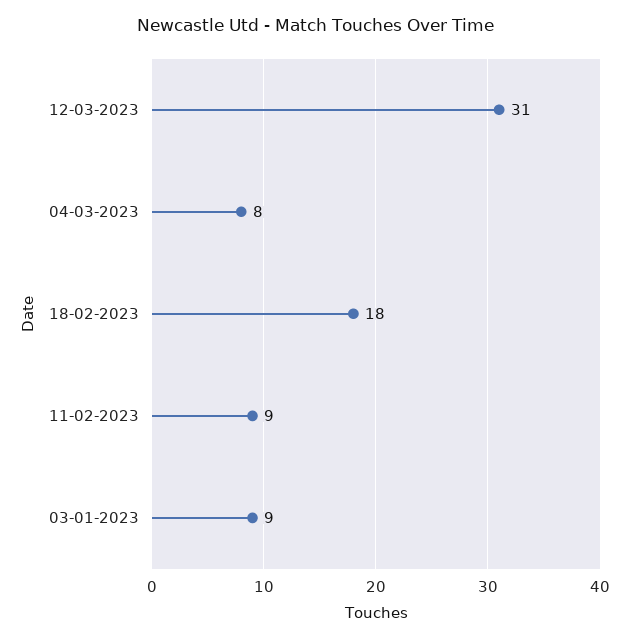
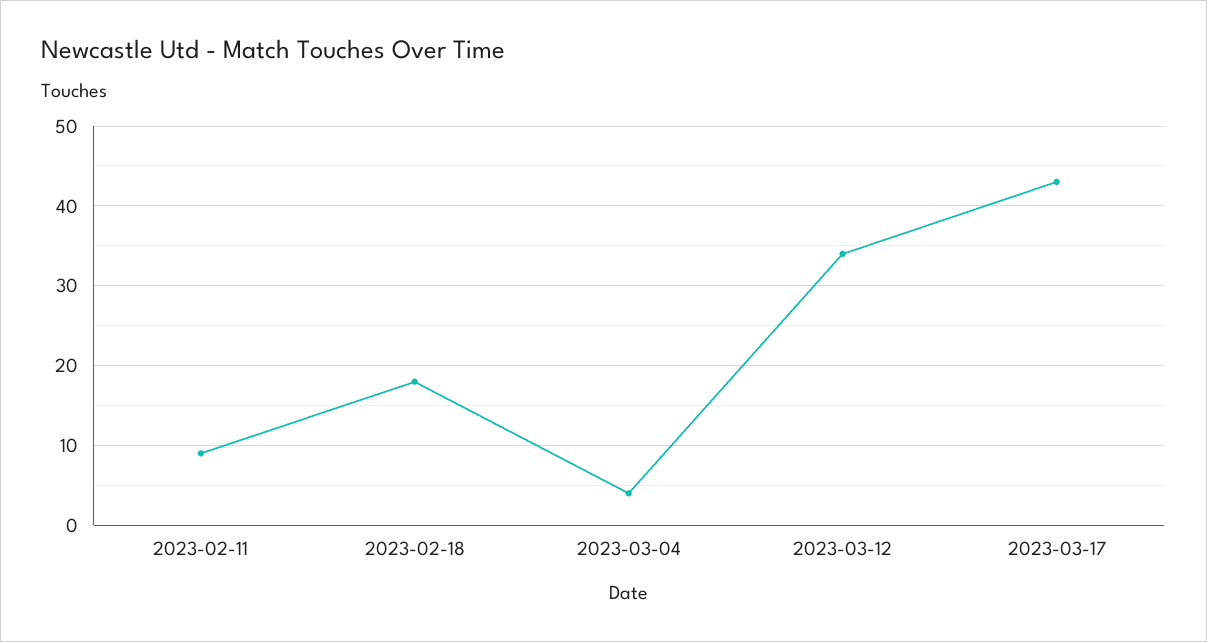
12-03-2023: 31 -> 34
04-03-2023: 8 -> 4
03-01-2023: 9 -> none
2023-03-17: none -> 43

